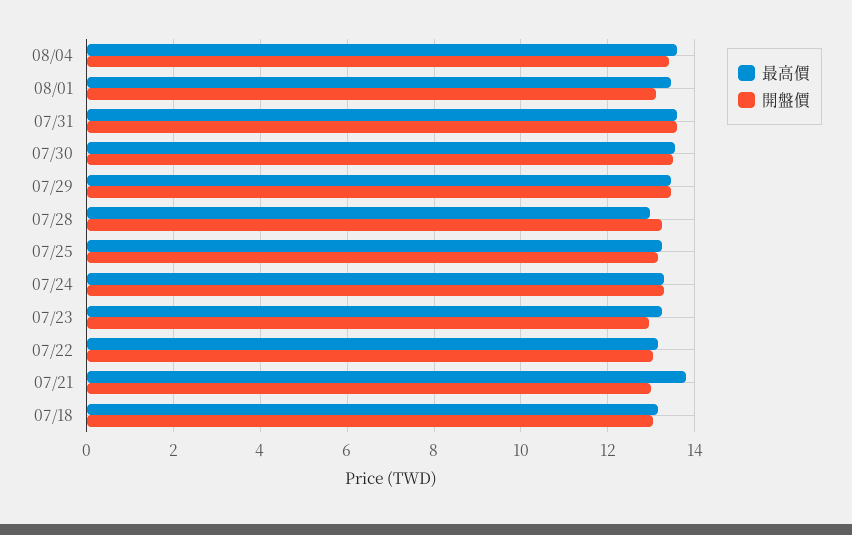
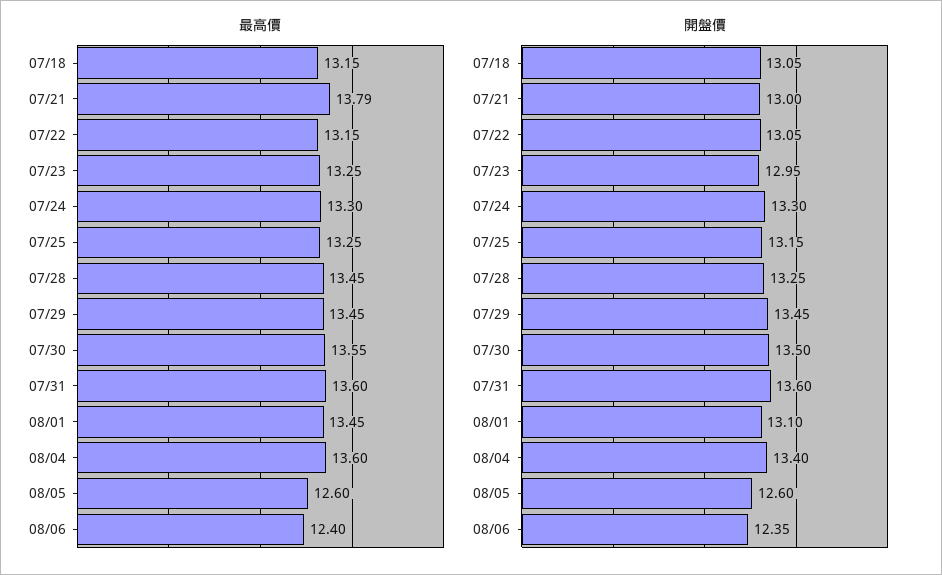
最高價, 07/28: 13 -> 13.45
最高價, 08/05: none -> 12.6
最高價, 08/06: none -> 12.4
開盤價, 08/05: none -> 12.6
開盤價, 08/06: none -> 12.35

